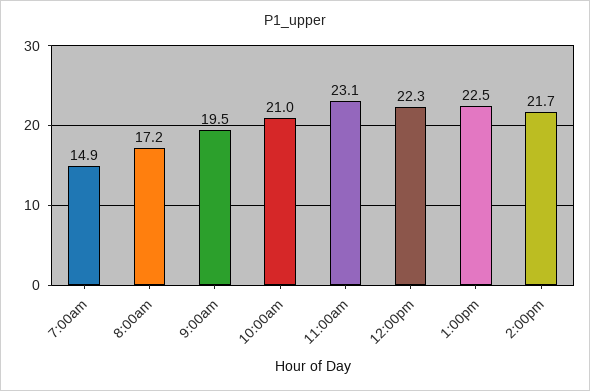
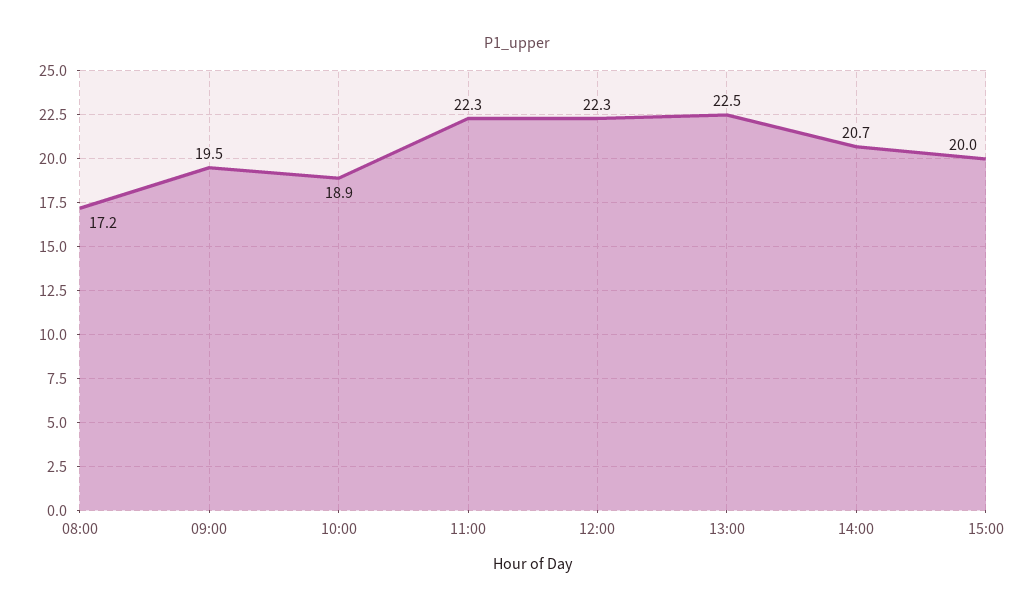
7:00am: 14.9 -> none
10:00am: 21 -> 18.9
11:00am: 23.1 -> 22.3
2:00pm: 21.7 -> 20.7
15:00: none -> 20

